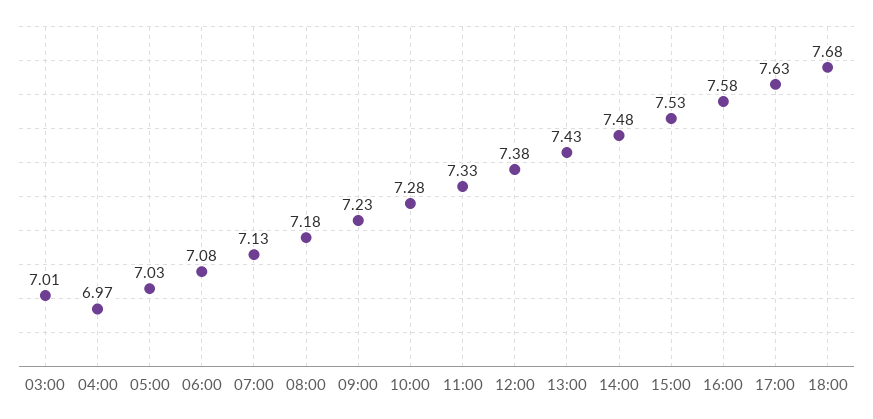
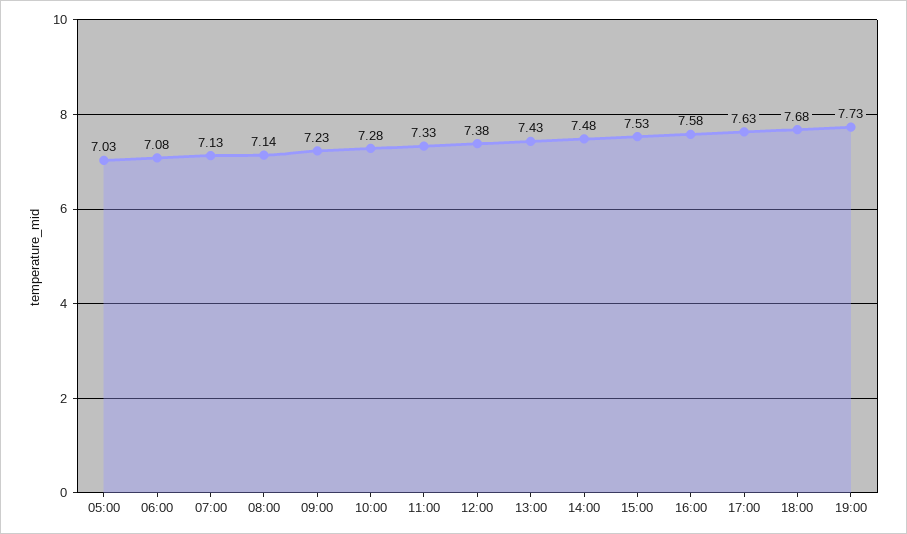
03:00: 7.01 -> none
04:00: 6.97 -> none
08:00: 7.18 -> 7.14
19:00: none -> 7.73

